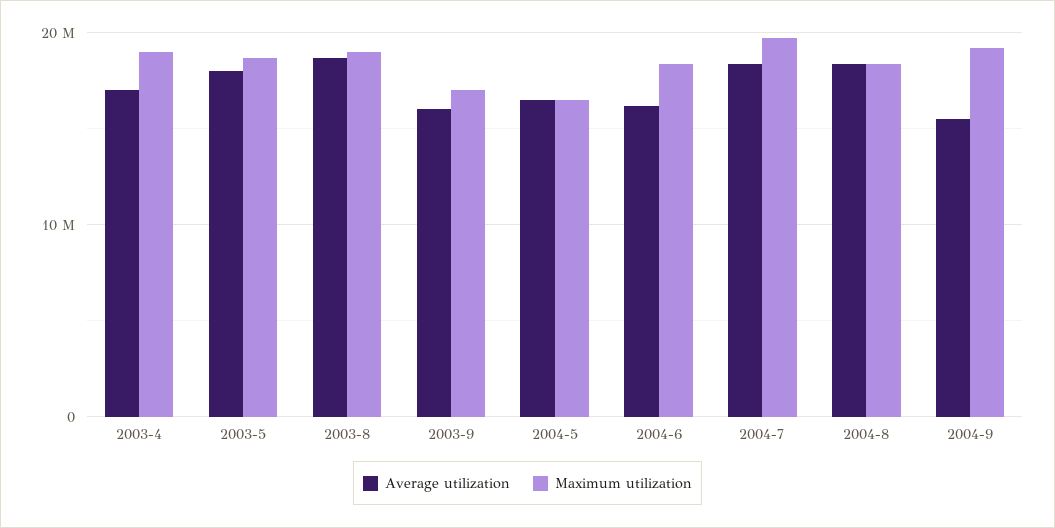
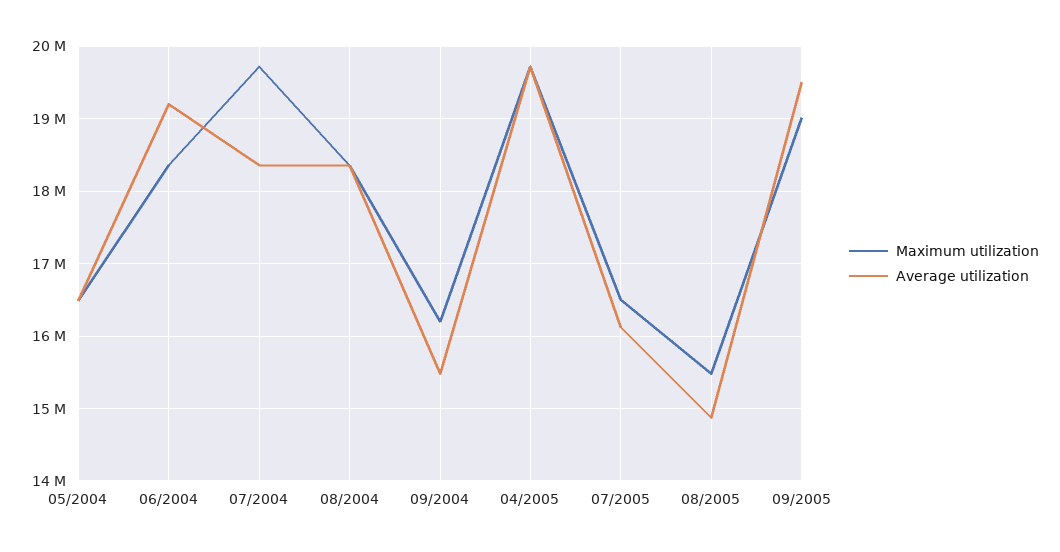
Average utilization, 2003-4: 17000000 -> none
Maximum utilization, 2003-4: 19000000 -> none
Average utilization, 2003-5: 18000000 -> none
Maximum utilization, 2003-5: 19000000 -> none
Average utilization, 2003-8: 19000000 -> none
Maximum utilization, 2003-8: 19000000 -> none
Average utilization, 2003-9: 16000000 -> none
Maximum utilization, 2003-9: 17000000 -> none
Average utilization, 2004-6: 16000000 -> 19200000
Maximum utilization, 2004-9: 19000000 -> 16200000
Maximum utilization, 04/2005: none -> 19700000
Average utilization, 04/2005: none -> 19700000
Maximum utilization, 07/2005: none -> 16500000
Average utilization, 07/2005: none -> 16100000
Maximum utilization, 08/2005: none -> 15500000
Average utilization, 08/2005: none -> 14900000
Maximum utilization, 09/2005: none -> 19000000
Average utilization, 09/2005: none -> 19500000

